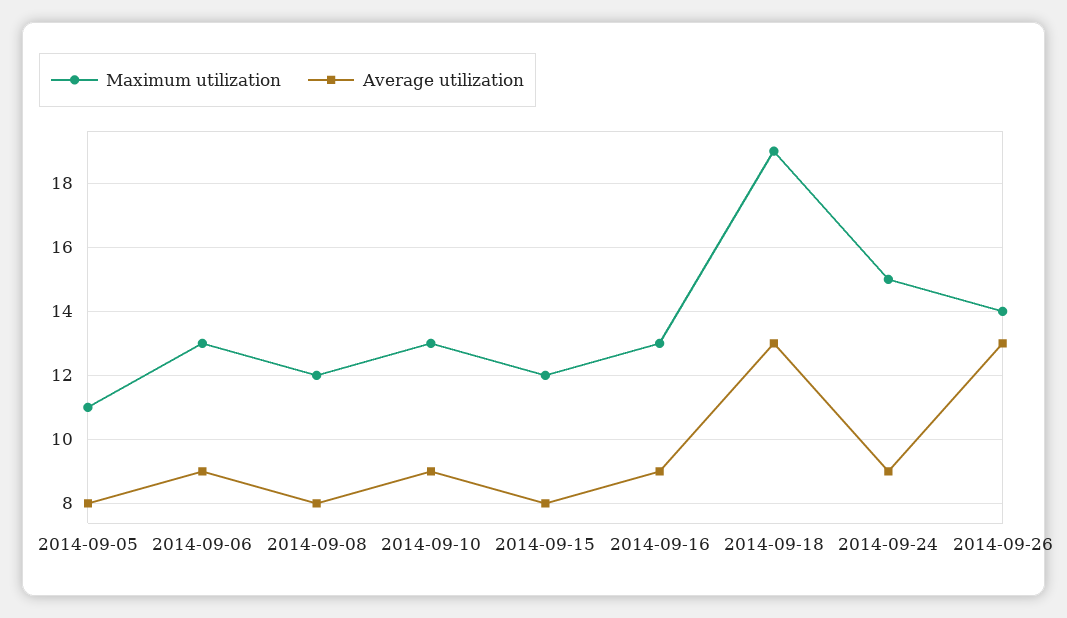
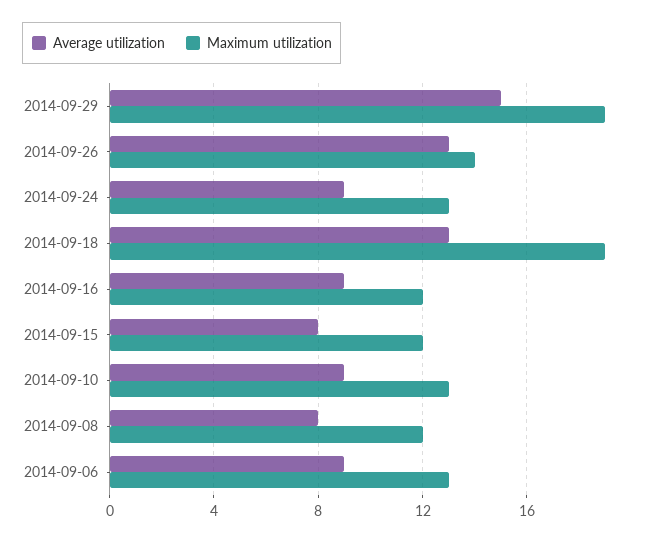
Maximum utilization, 2014-09-05: 11 -> none
Average utilization, 2014-09-05: 8 -> none
Maximum utilization, 2014-09-16: 13 -> 12
Maximum utilization, 2014-09-24: 15 -> 13
Average utilization, 2014-09-29: none -> 15
Maximum utilization, 2014-09-29: none -> 19

